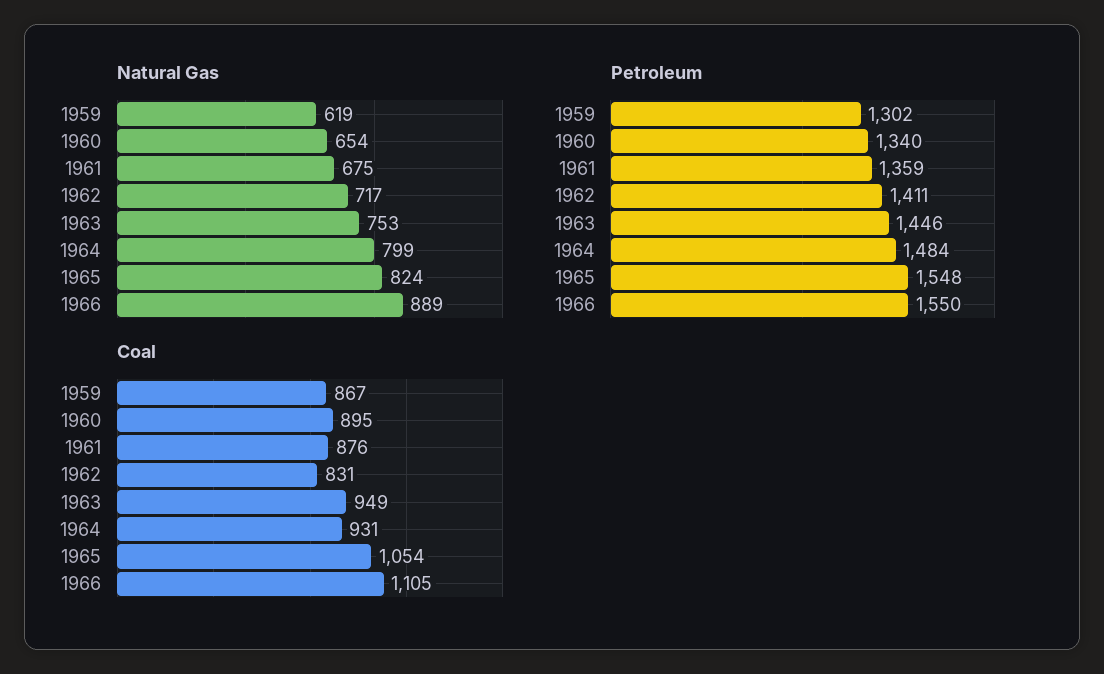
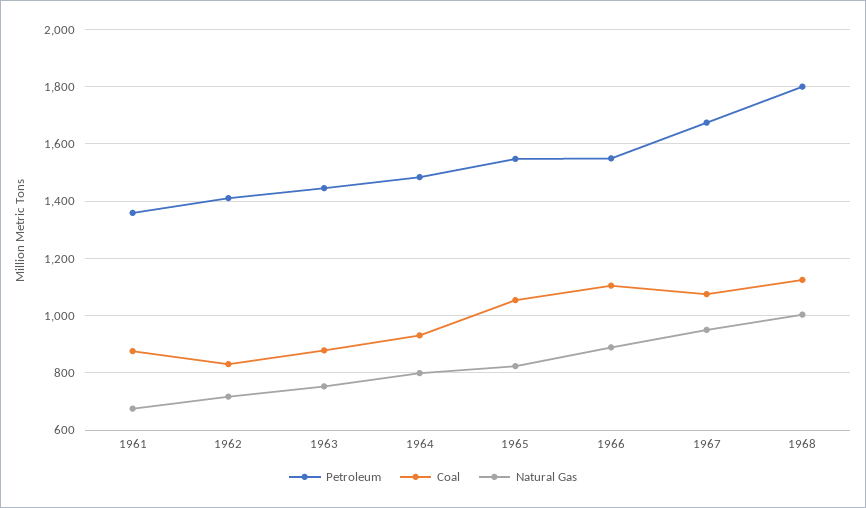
Natural Gas, 1959: 619 -> none
Natural Gas, 1960: 654 -> none
Petroleum, 1959: 1302 -> none
Petroleum, 1960: 1340 -> none
Coal, 1959: 867 -> none
Coal, 1960: 895 -> none
Coal, 1963: 949 -> 875
Petroleum, 1967: none -> 1675
Coal, 1967: none -> 1075
Natural Gas, 1967: none -> 950
Petroleum, 1968: none -> 1800
Coal, 1968: none -> 1125
Natural Gas, 1968: none -> 1000

